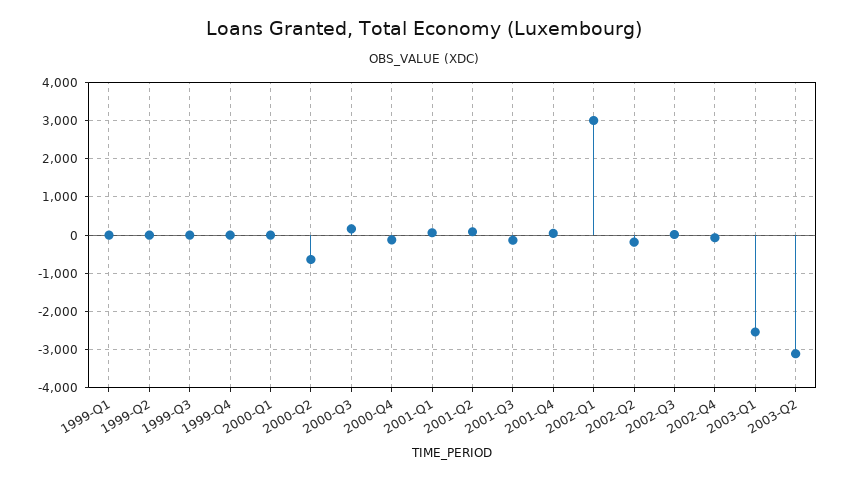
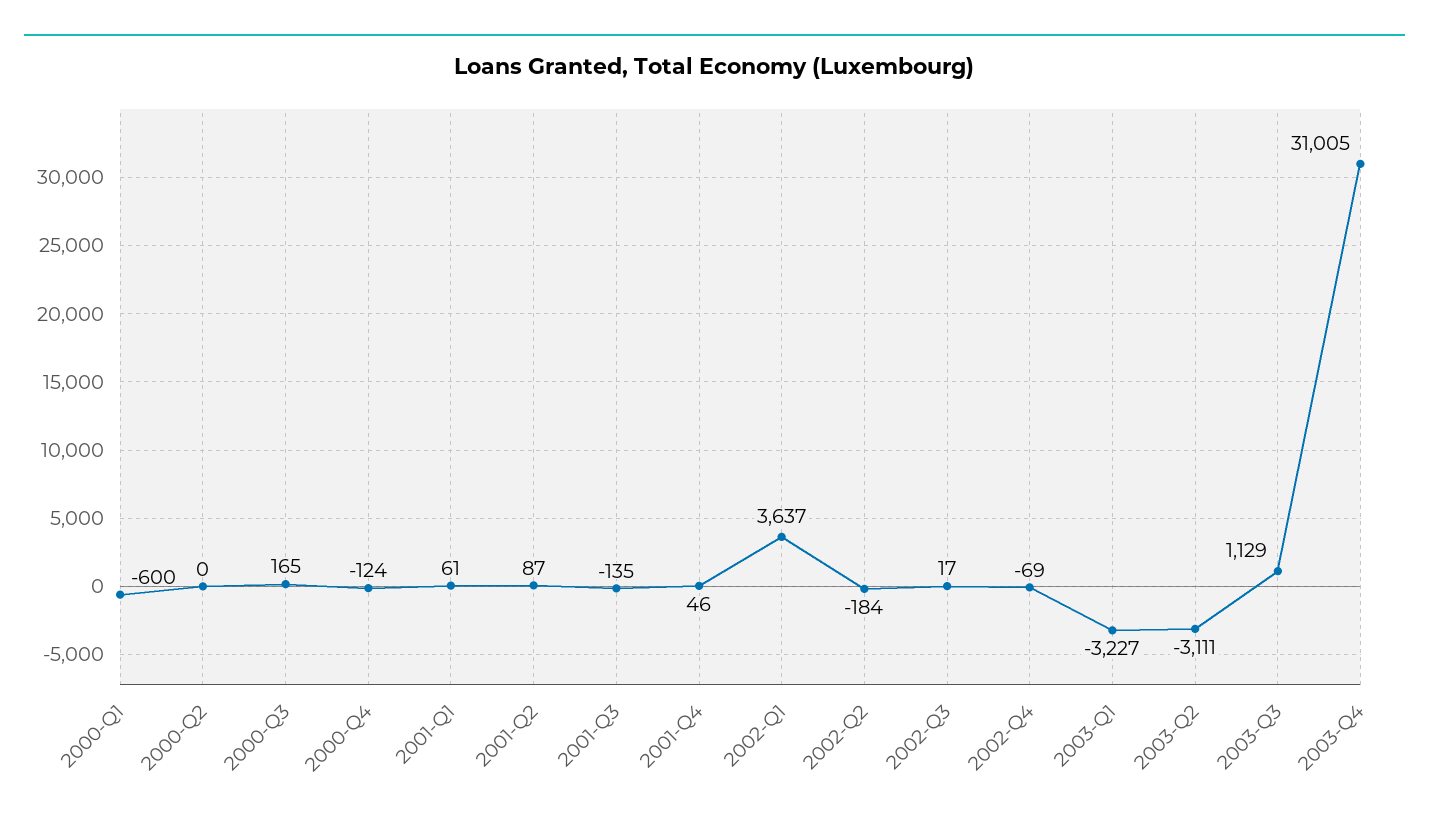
1999-Q1: 0 -> none
1999-Q2: 0 -> none
1999-Q3: 0 -> none
1999-Q4: 0 -> none
2000-Q1: 0 -> -600
2000-Q2: -600 -> 0
2002-Q1: 3000 -> 3637
2003-Q1: -2600 -> -3227
2003-Q3: none -> 1129
2003-Q4: none -> 31005

